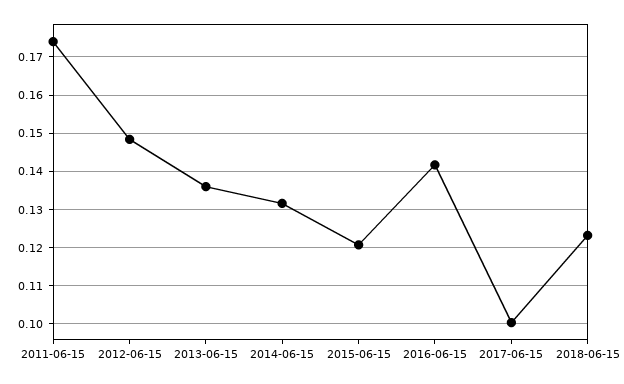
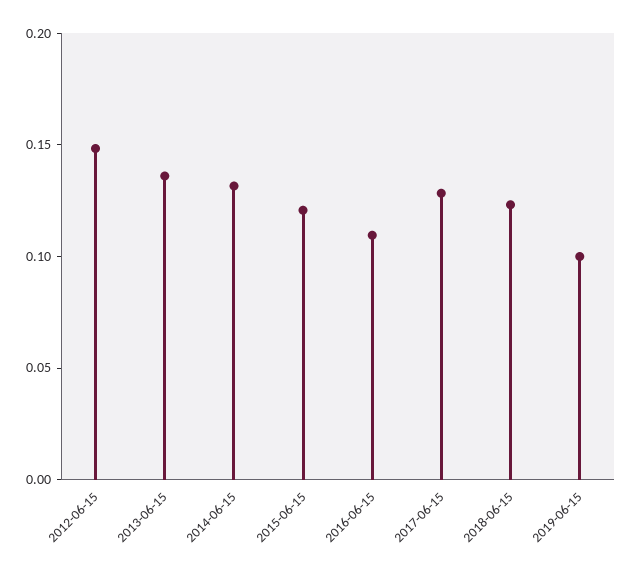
2011-06-15: 0.174 -> none
2016-06-15: 0.142 -> 0.11
2017-06-15: 0.1 -> 0.13
2019-06-15: none -> 0.1

